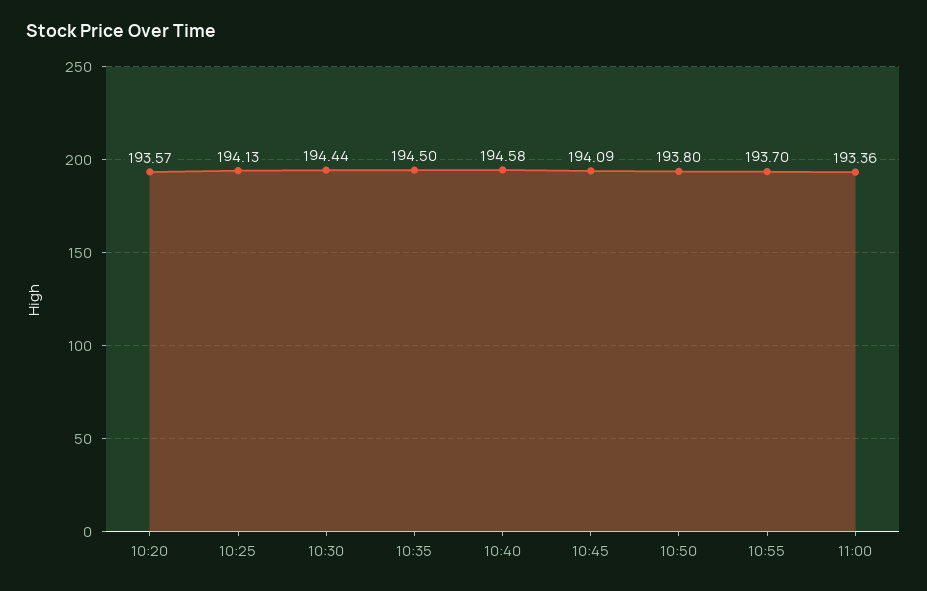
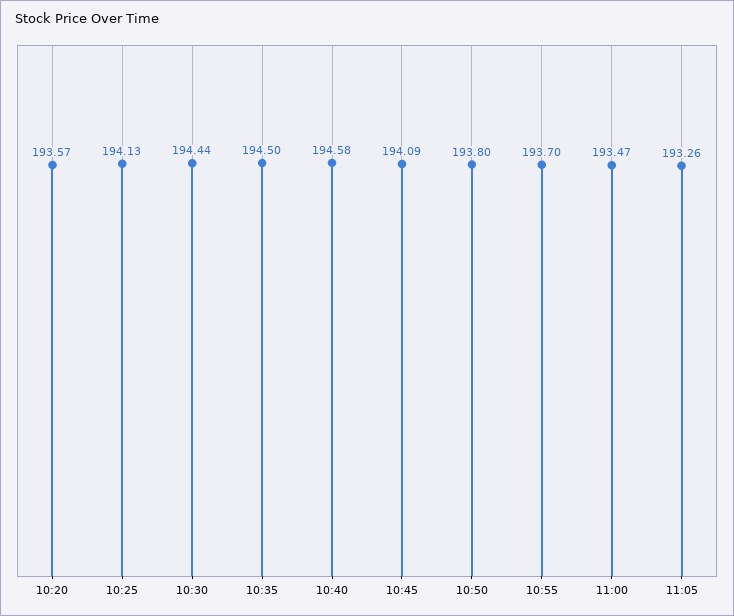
11:00: 193.36 -> 193.47
11:05: none -> 193.26

